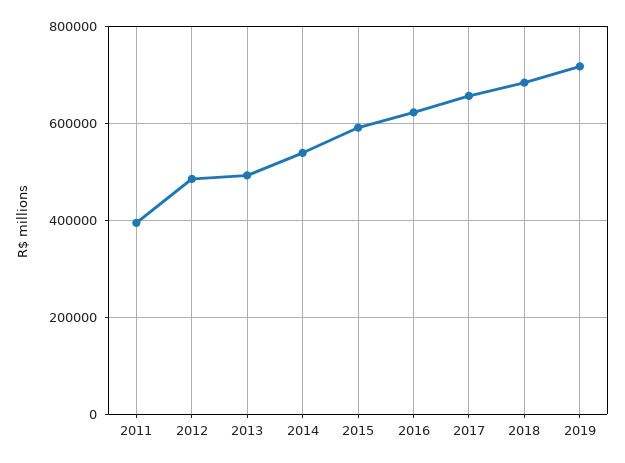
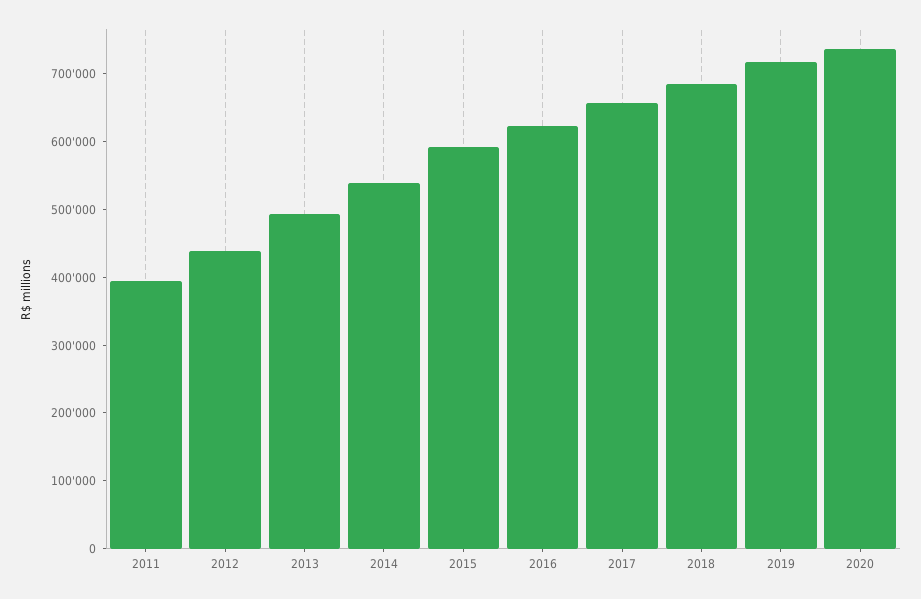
2012: 480000 -> 440000
2020: none -> 740000

